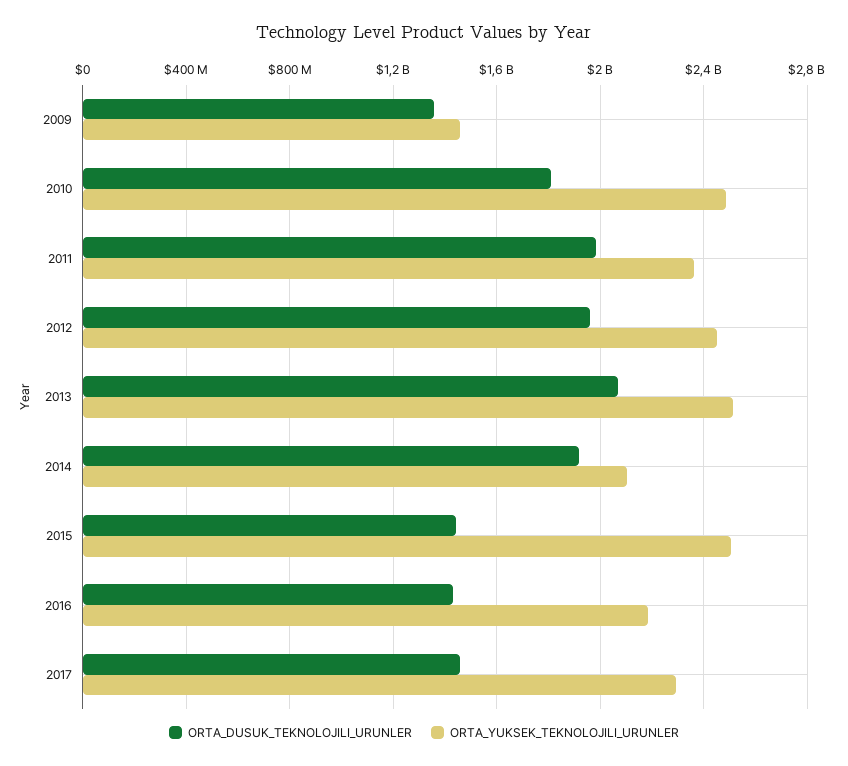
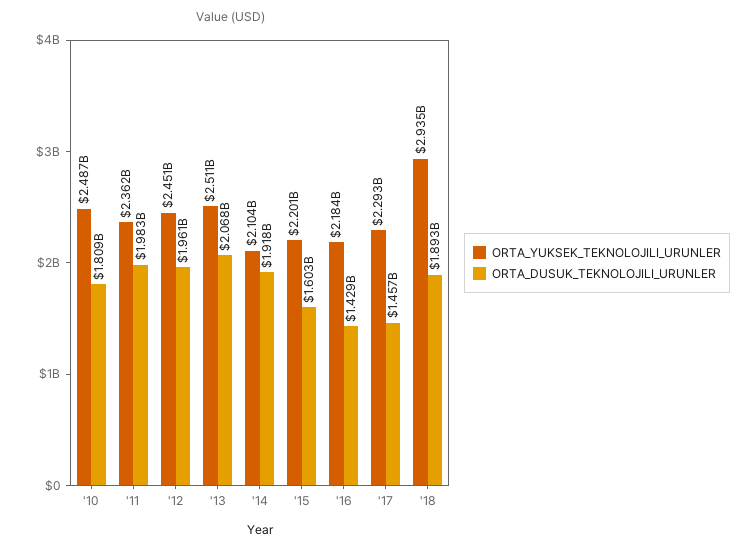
ORTA_DUSUK_TEKNOLOJILI_URUNLER, 2009: 1350000000 -> none
ORTA_YUKSEK_TEKNOLOJILI_URUNLER, 2009: 1450000000 -> none
ORTA_DUSUK_TEKNOLOJILI_URUNLER, 2015: 1450000000 -> 1603000000
ORTA_YUKSEK_TEKNOLOJILI_URUNLER, 2015: 2500000000 -> 2201000000
ORTA_YUKSEK_TEKNOLOJILI_URUNLER, '18: none -> 2935000000
ORTA_DUSUK_TEKNOLOJILI_URUNLER, '18: none -> 1893000000

